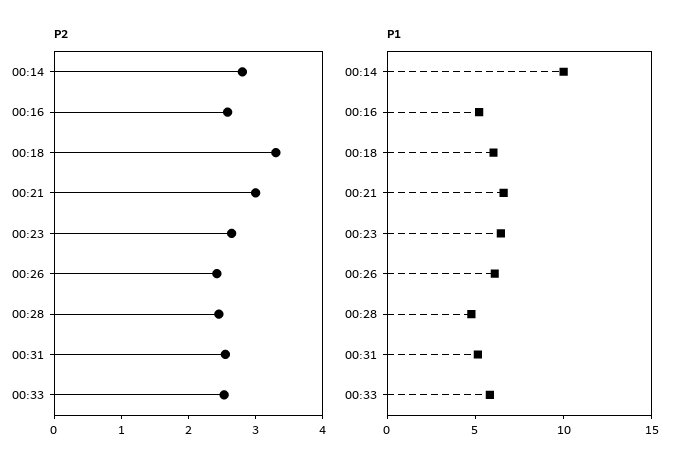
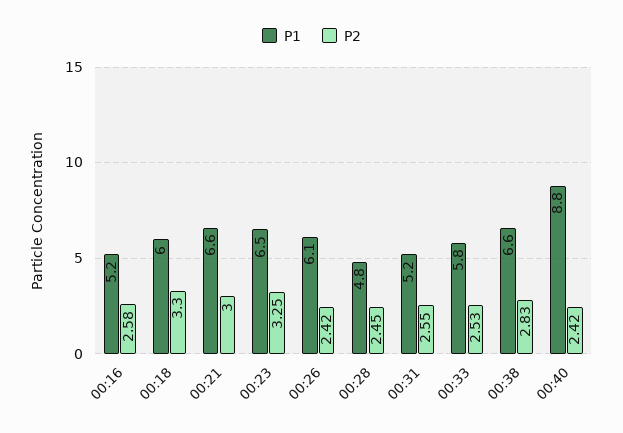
P2, 00:14: 2.8 -> none
P2, 00:23: 2.6 -> 3.25
P1, 00:14: 10 -> none
P1, 00:38: none -> 6.6
P2, 00:38: none -> 2.83
P1, 00:40: none -> 8.8
P2, 00:40: none -> 2.42

